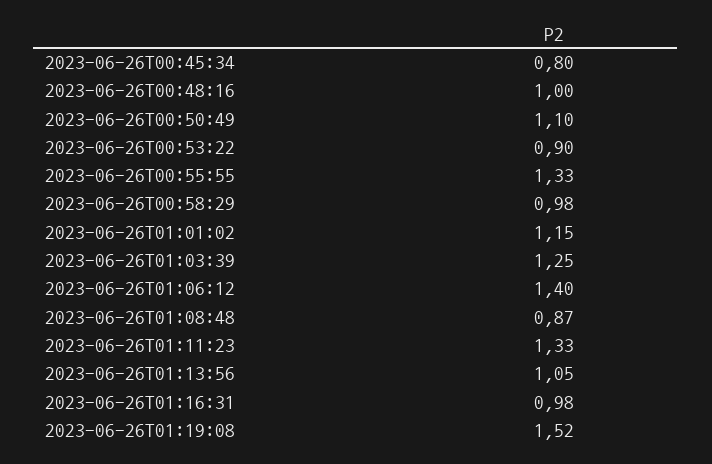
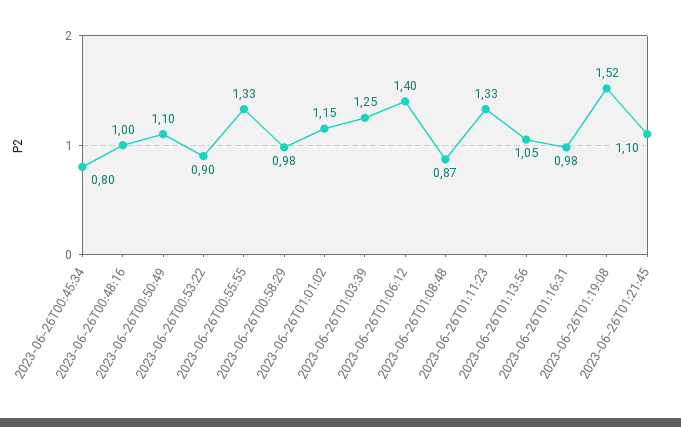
2023-06-26T01:21:45: none -> 1.1

